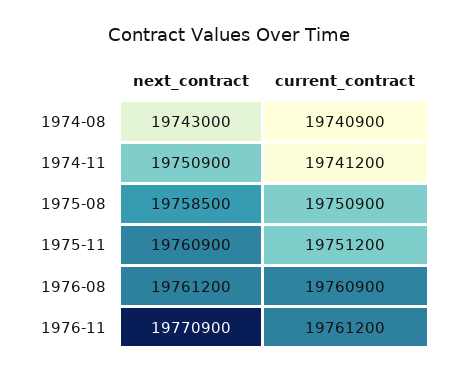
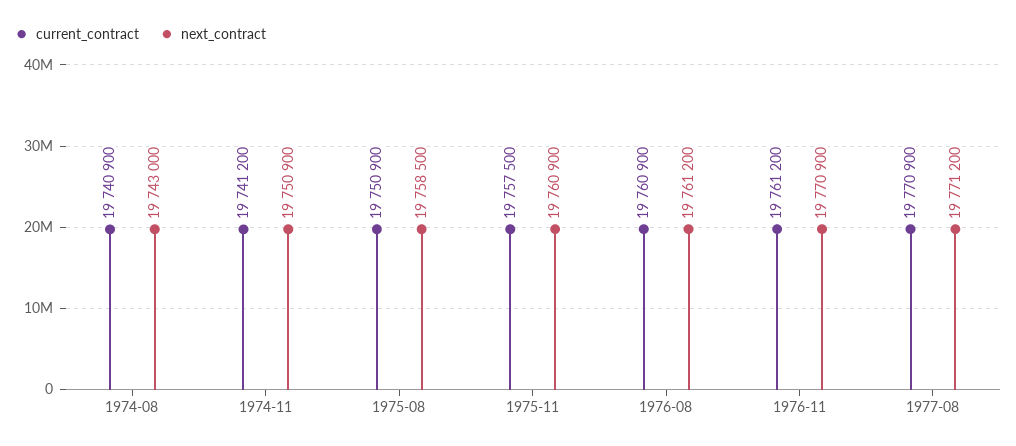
current_contract, 1975-11: 19751200 -> 19757500
current_contract, 1977-08: none -> 19770900
next_contract, 1977-08: none -> 19771200

